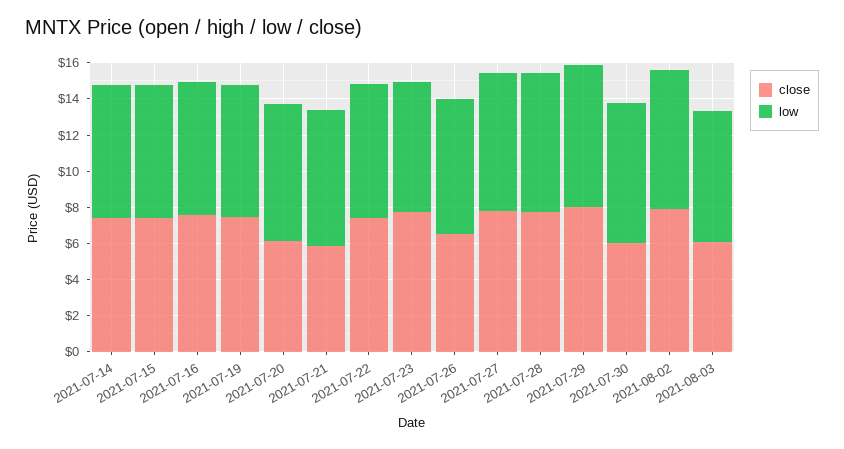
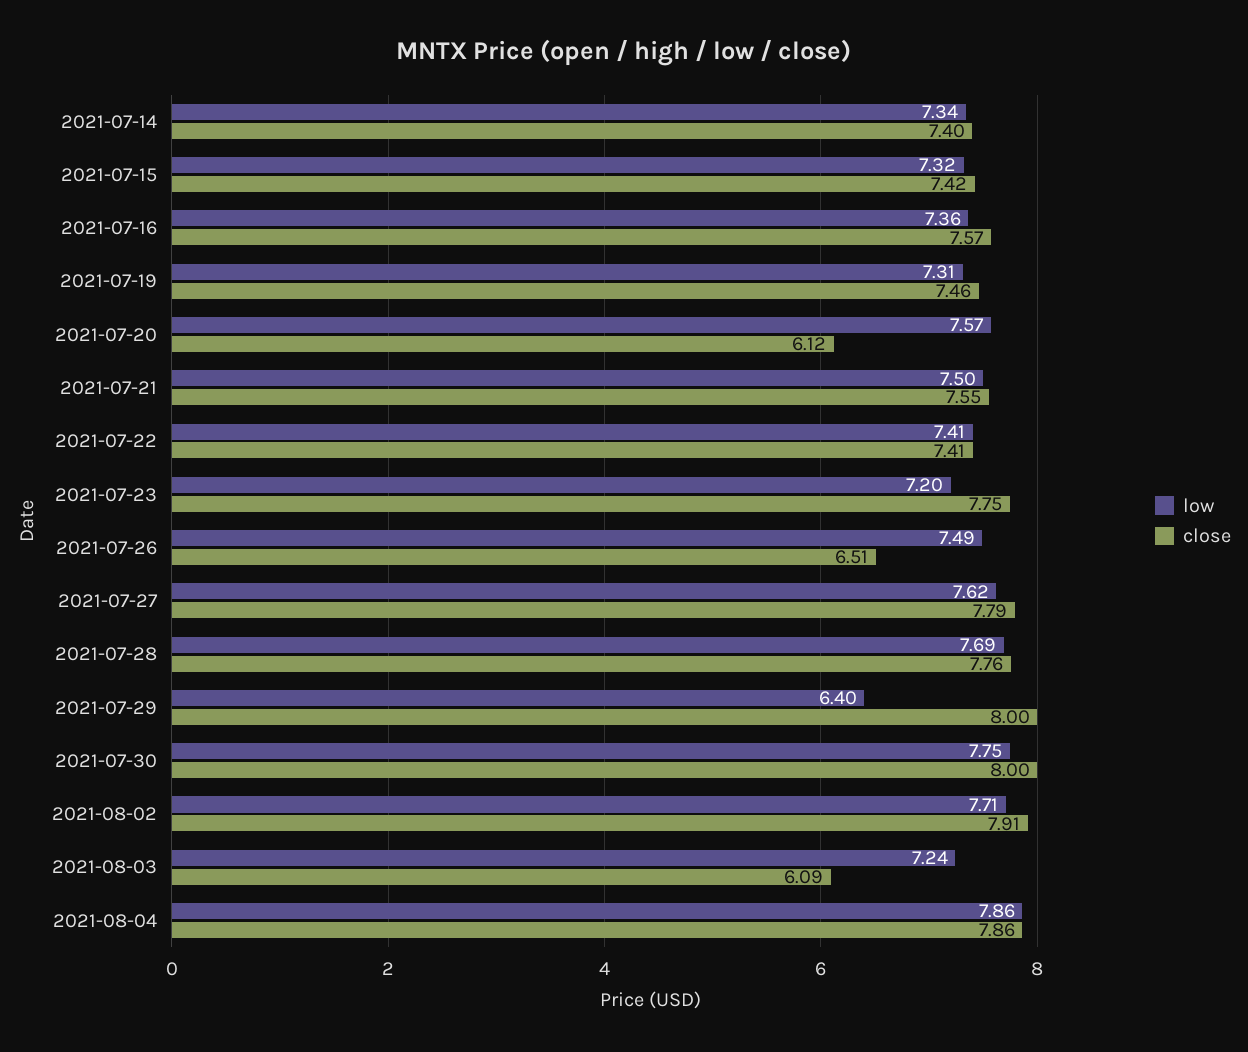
close, 2021-07-21: 6 -> 7.55
low, 2021-07-29: 8 -> 6.4
close, 2021-07-30: 6 -> 8
low, 2021-08-04: none -> 7.86
close, 2021-08-04: none -> 7.86

